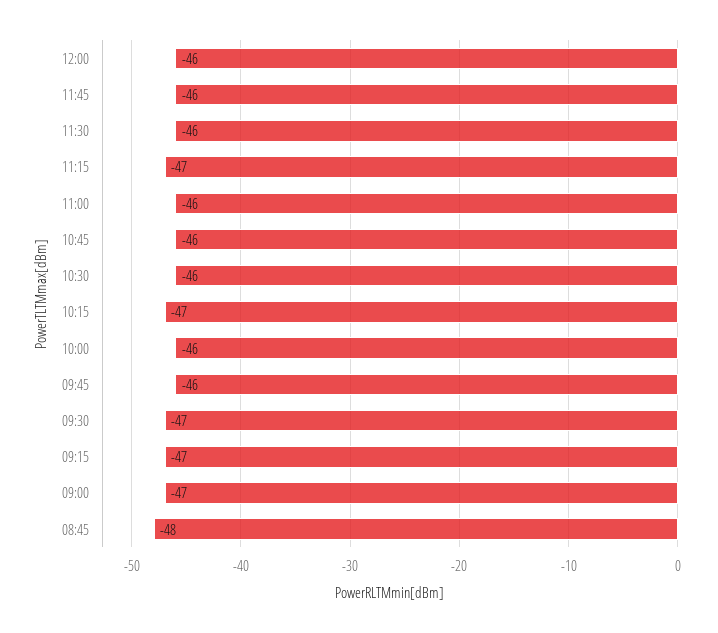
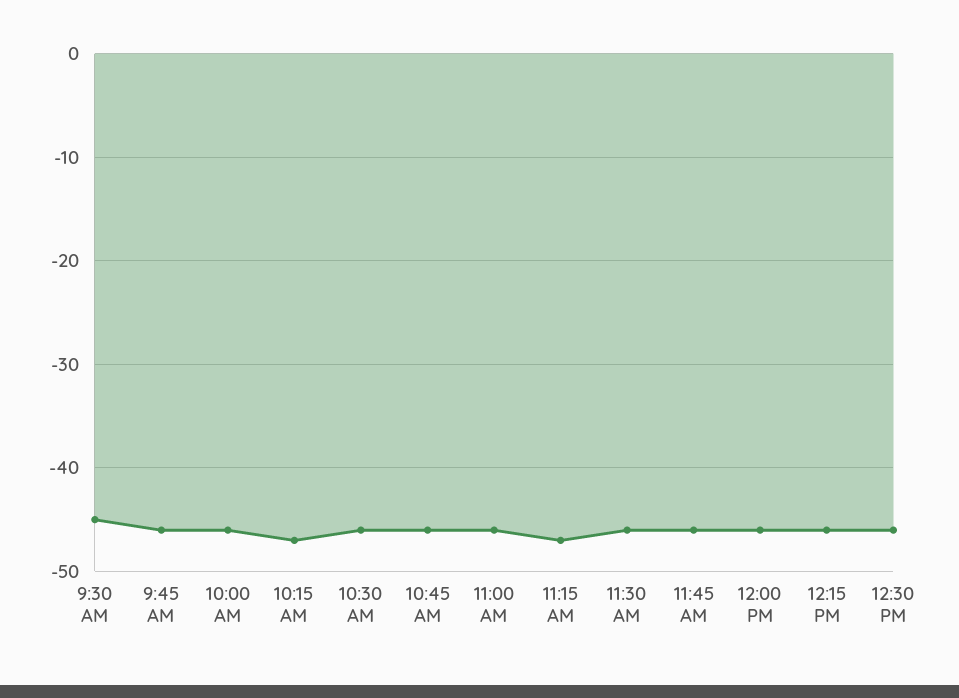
09:30: -47 -> -45
09:15: -47 -> none
09:00: -47 -> none
08:45: -48 -> none
12:15 PM: none -> -46
12:30 PM: none -> -46

